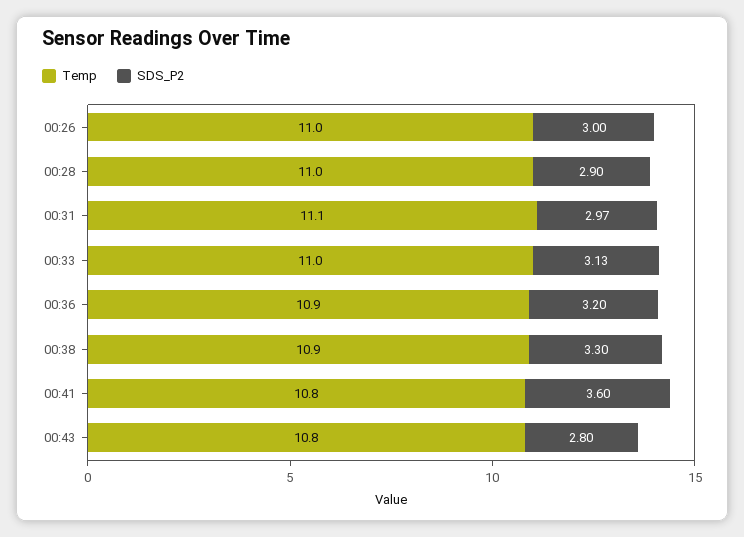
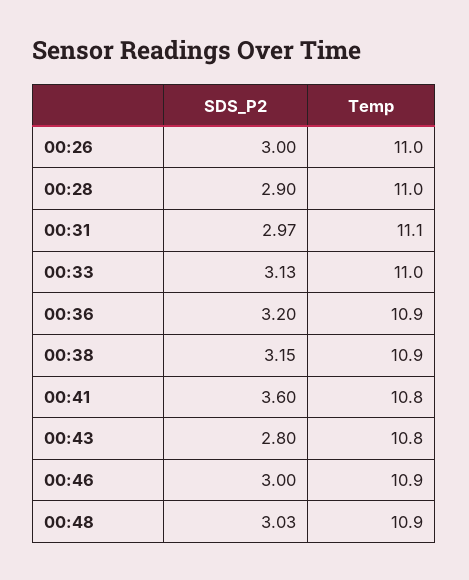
SDS_P2, 00:38: 3.3 -> 3.15
SDS_P2, 00:46: none -> 3
Temp, 00:46: none -> 10.9
SDS_P2, 00:48: none -> 3.03
Temp, 00:48: none -> 10.9

